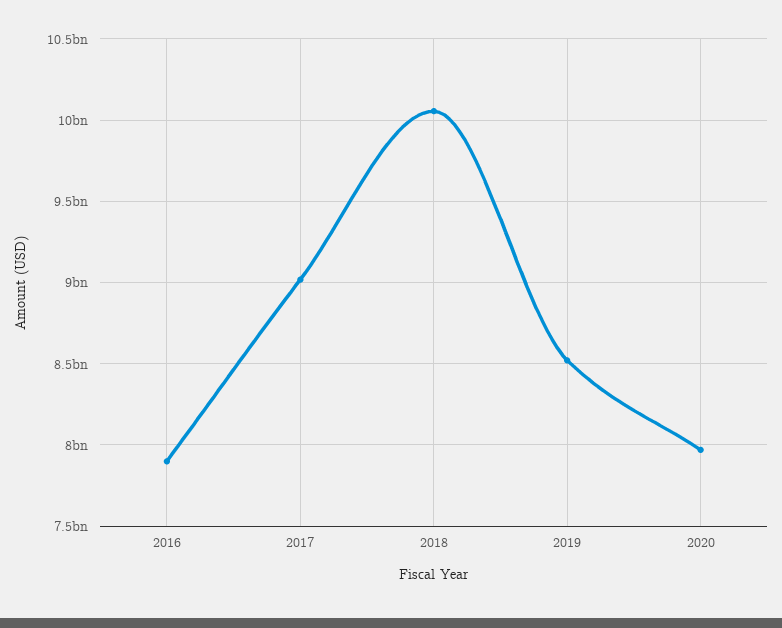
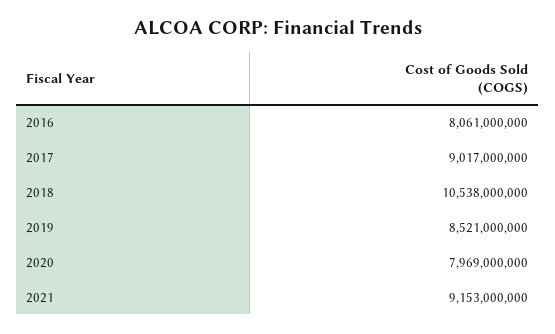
2016: 7900000000 -> 8061000000
2018: 10050000000 -> 10538000000
2021: none -> 9153000000

